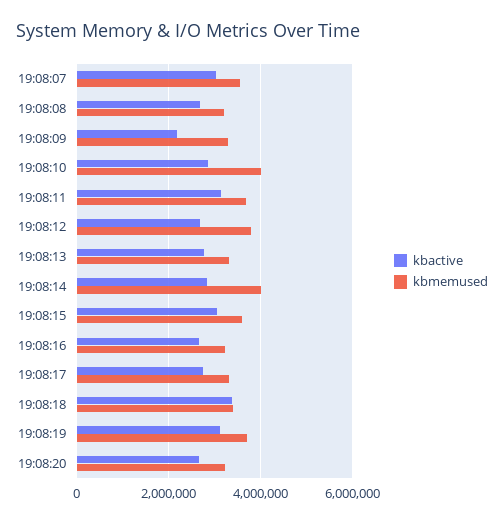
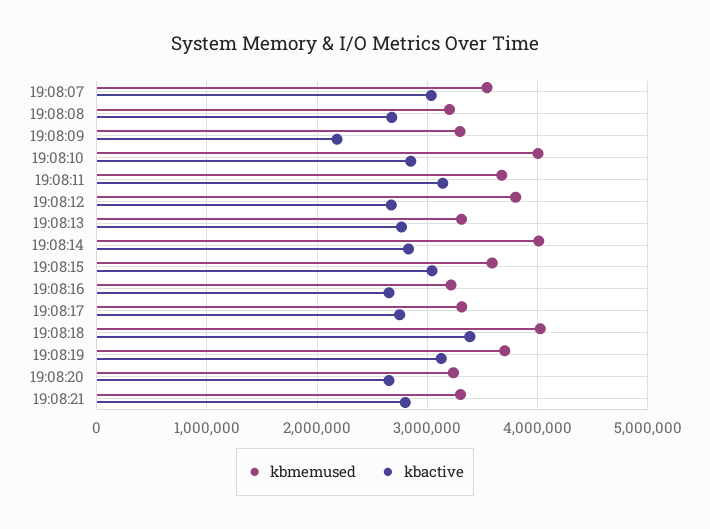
kbmemused, 19:08:18: 3400000 -> 4000000
kbmemused, 19:08:21: none -> 3300000
kbactive, 19:08:21: none -> 2800000

